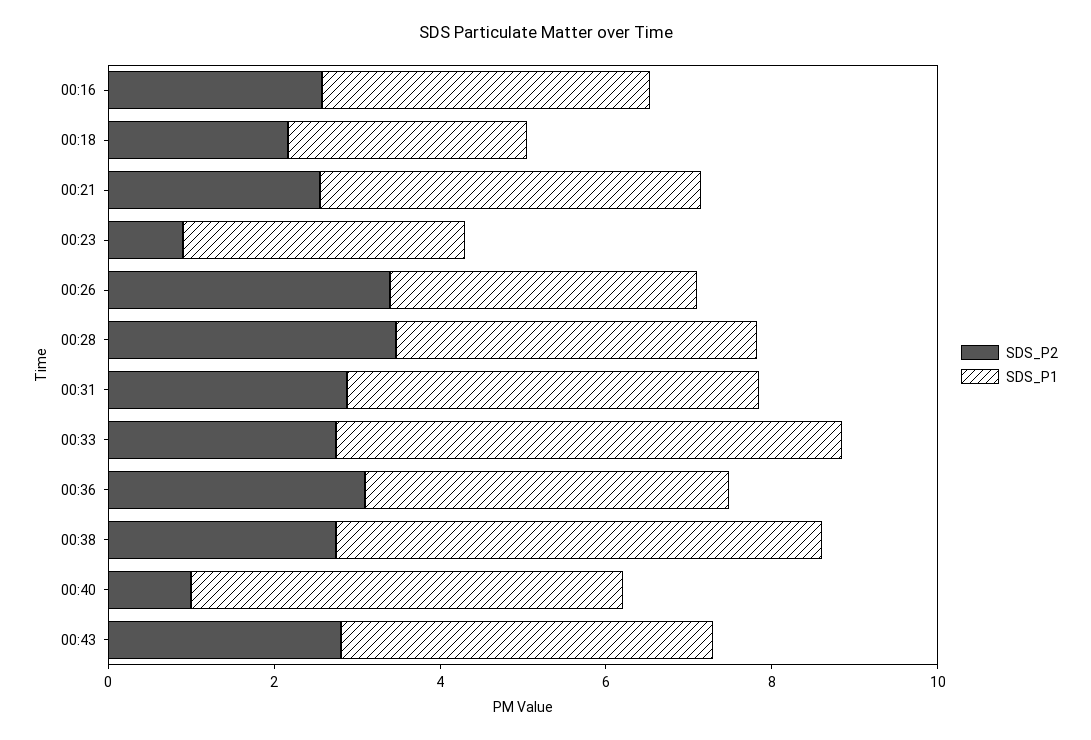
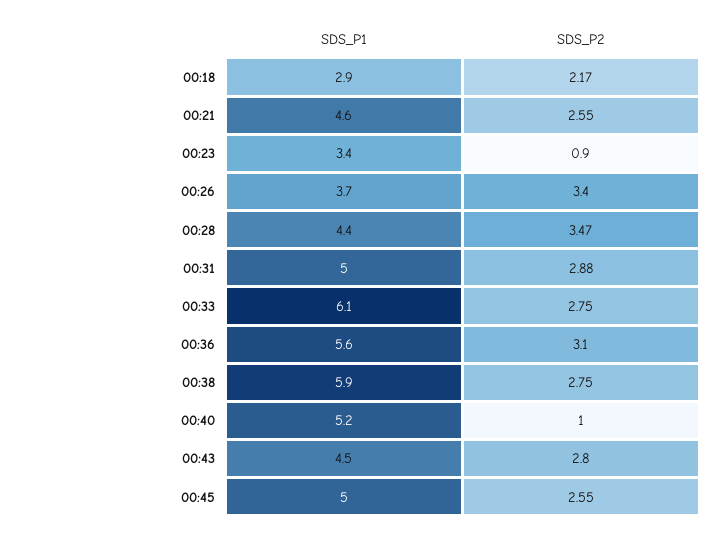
SDS_P2, 00:16: 2.5 -> none
SDS_P1, 00:16: 4 -> none
SDS_P1, 00:36: 4.5 -> 5.6
SDS_P1, 00:45: none -> 5
SDS_P2, 00:45: none -> 2.55

